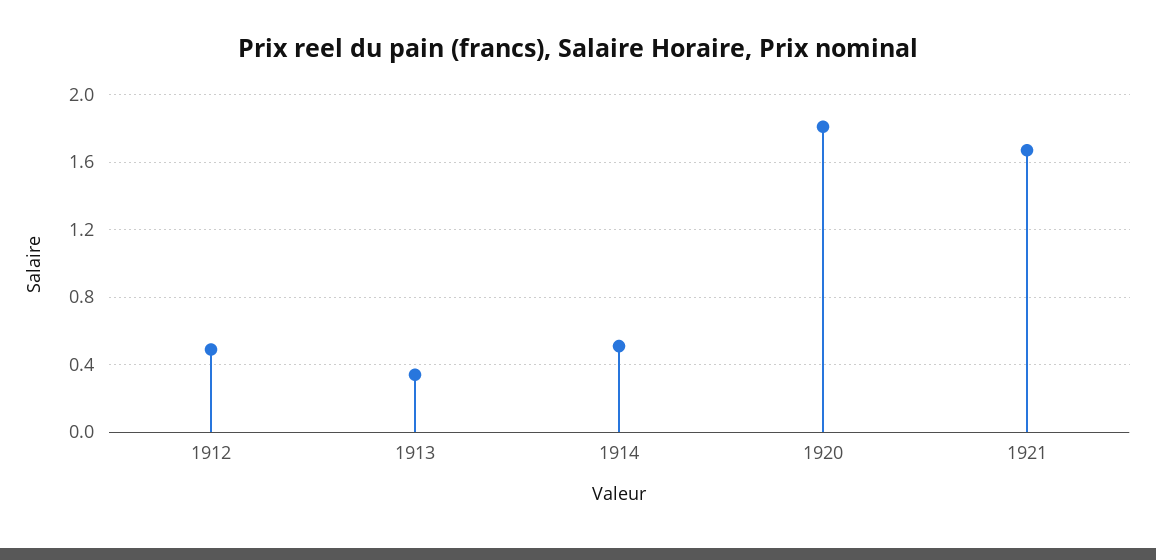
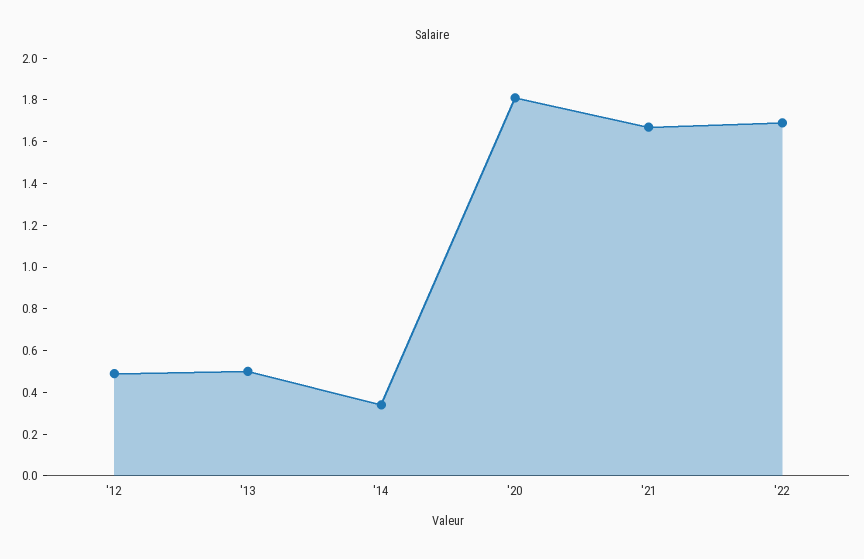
1913: 0.35 -> 0.5
1914: 0.5 -> 0.35
'22: none -> 1.7

